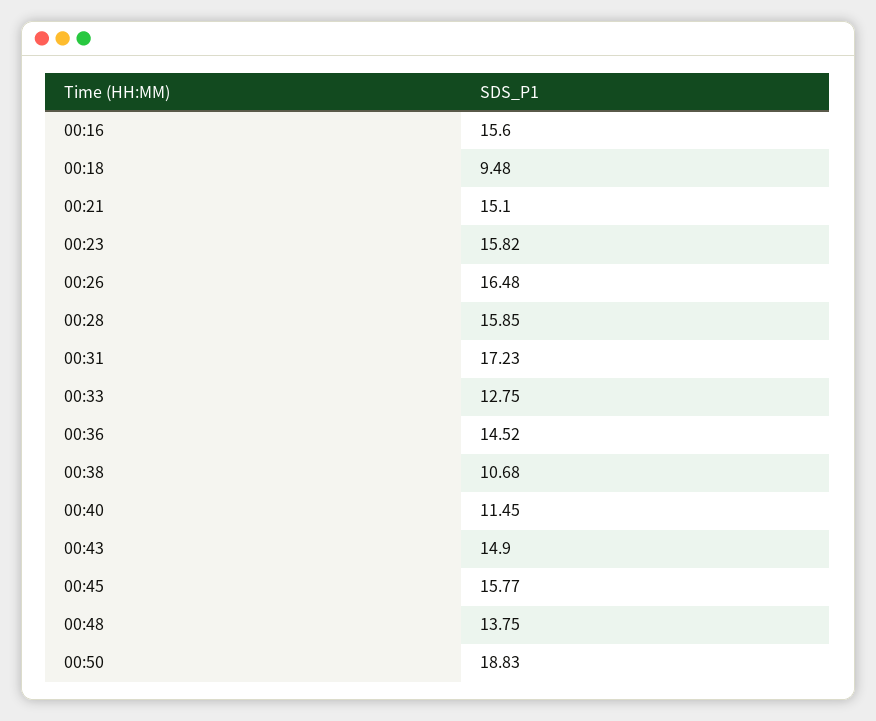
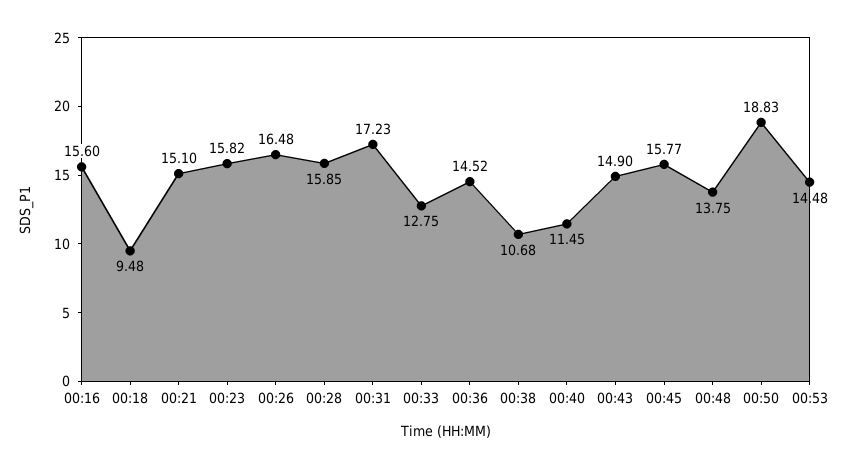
00:53: none -> 14.48

